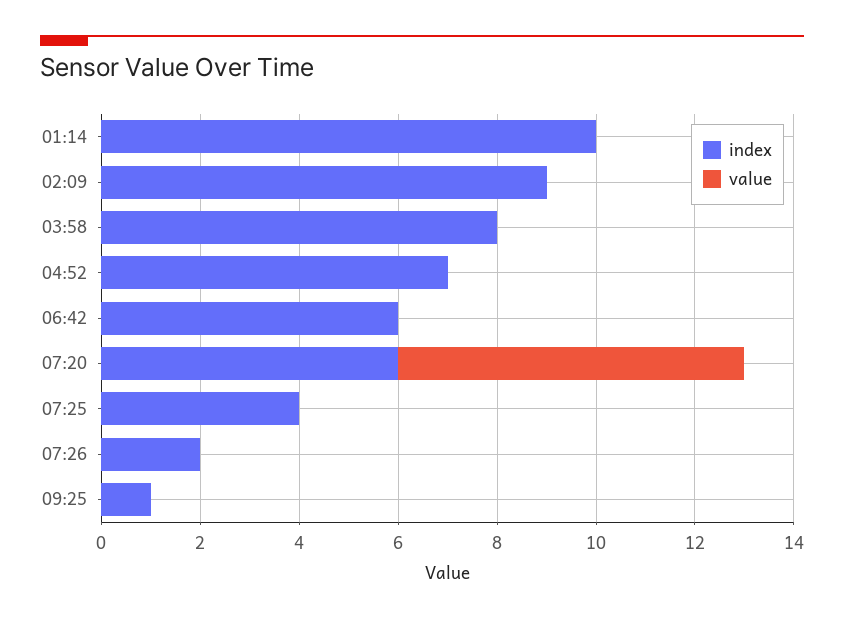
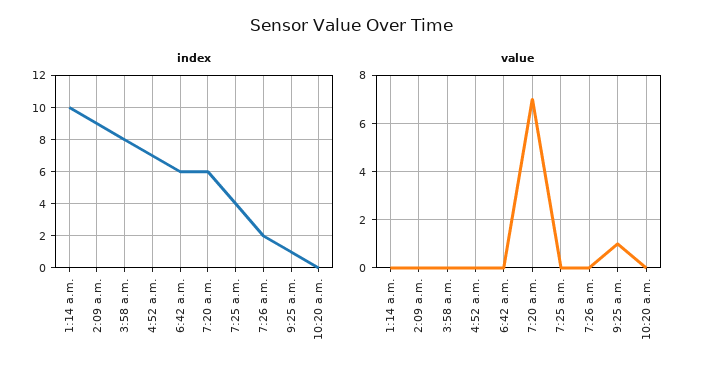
value, 09:25: 0 -> 1
index, 10:20 a.m.: none -> 0
value, 10:20 a.m.: none -> 0

